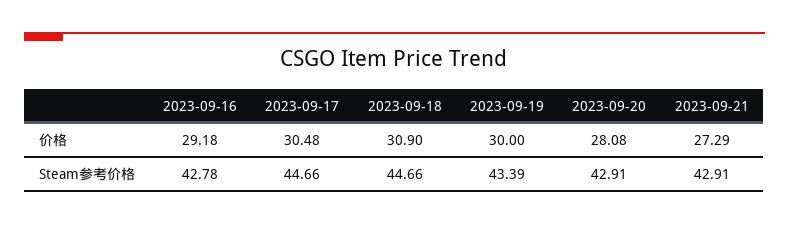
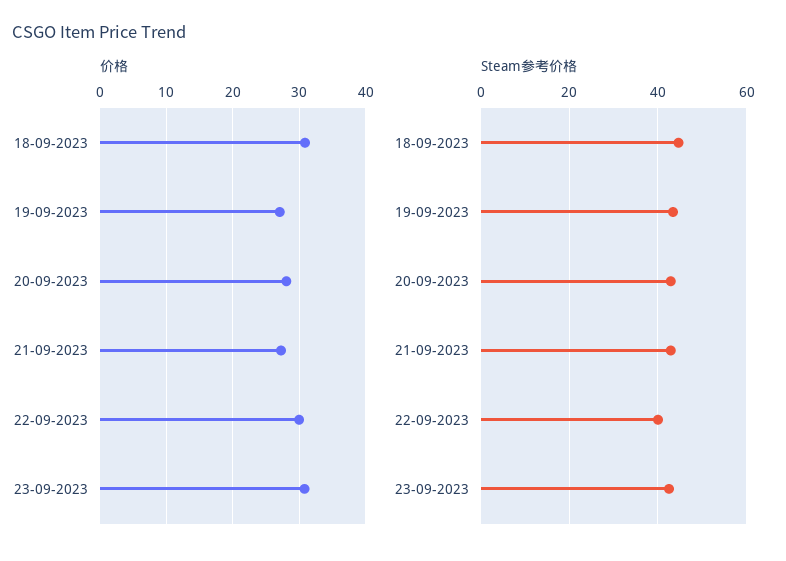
价格, 2023-09-16: 29.18 -> none
价格, 2023-09-17: 30.48 -> none
价格, 2023-09-19: 30 -> 27
Steam参考价格, 2023-09-16: 42.78 -> none
Steam参考价格, 2023-09-17: 44.66 -> none
价格, 22-09-2023: none -> 30
价格, 23-09-2023: none -> 31
Steam参考价格, 22-09-2023: none -> 40
Steam参考价格, 23-09-2023: none -> 42

